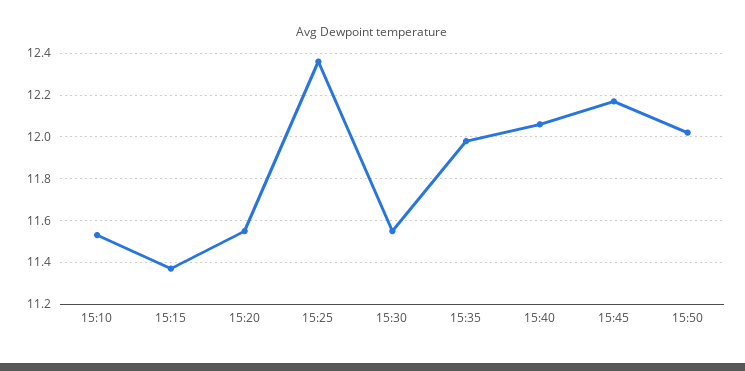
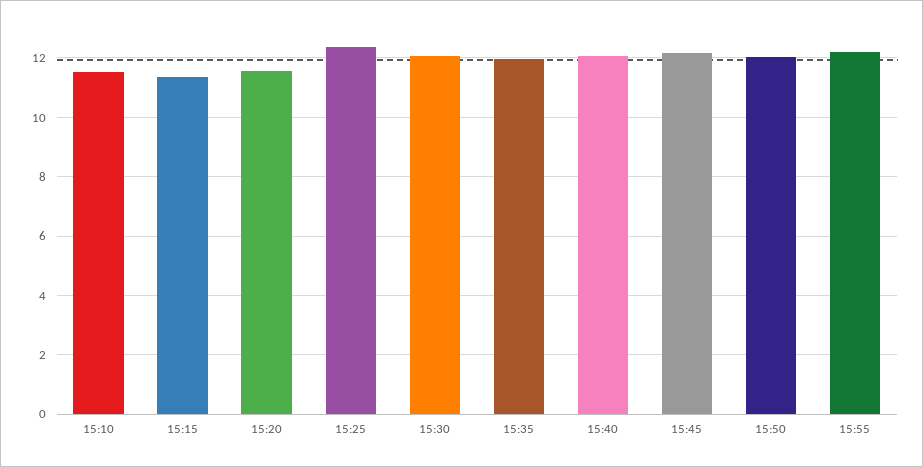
15:30: 11.55 -> 12
15:55: none -> 12.25

